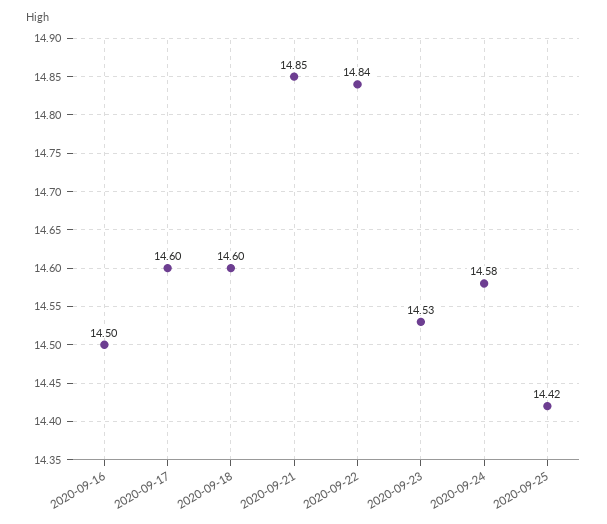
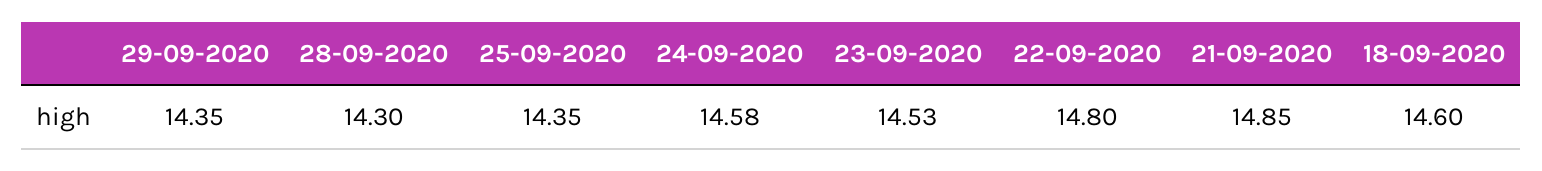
2020-09-16: 14.5 -> none
2020-09-17: 14.6 -> none
2020-09-22: 14.84 -> 14.8
2020-09-25: 14.42 -> 14.35
29-09-2020: none -> 14.35
28-09-2020: none -> 14.3

